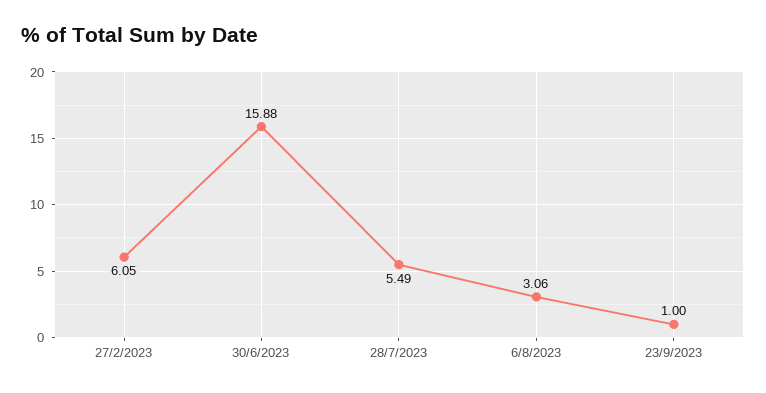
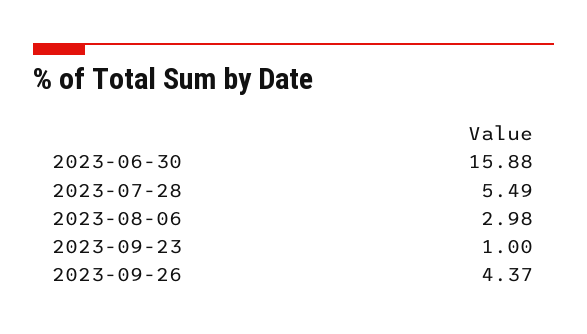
27/2/2023: 6.05 -> none
6/8/2023: 3.06 -> 2.98
2023-09-26: none -> 4.37

